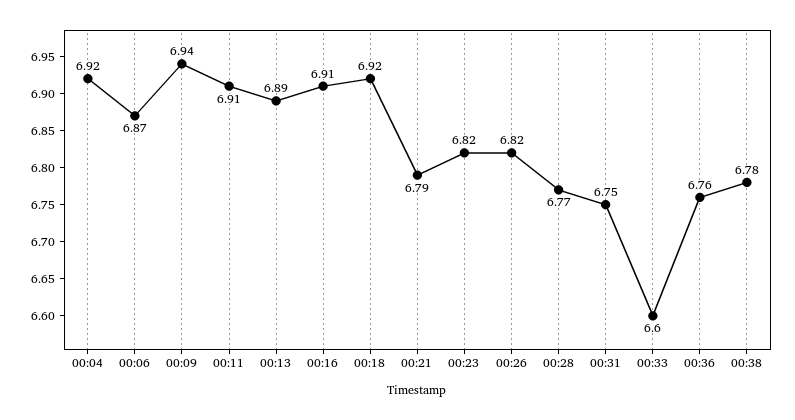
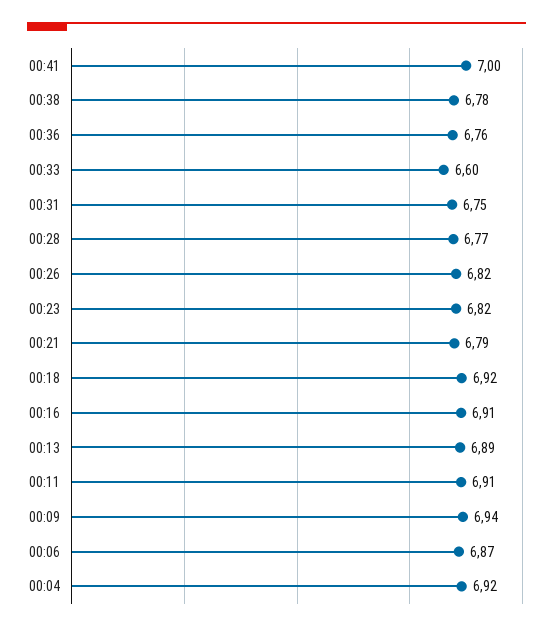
00:41: none -> 7

